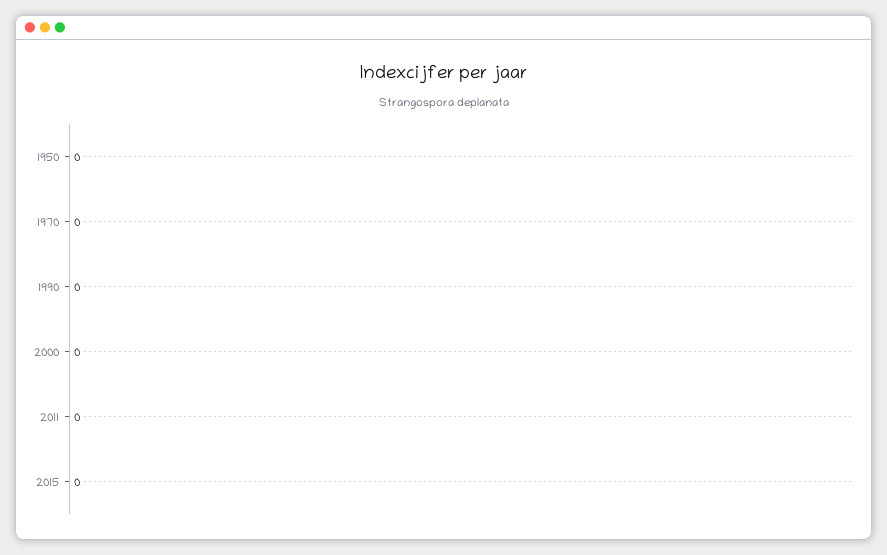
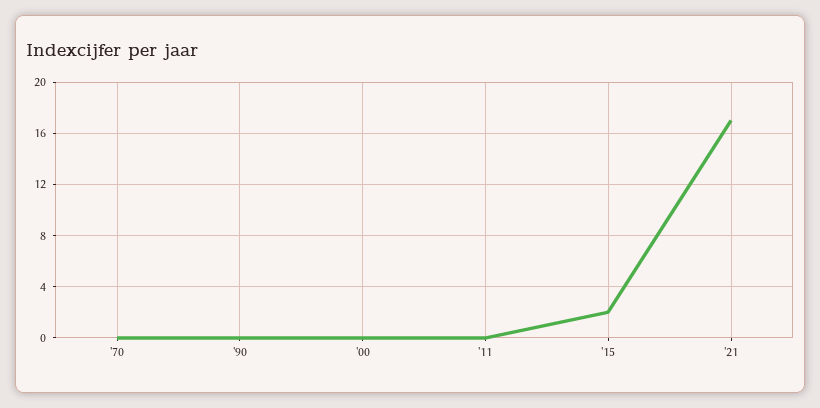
1950: 0 -> none
2015: 0 -> 2
'21: none -> 17

